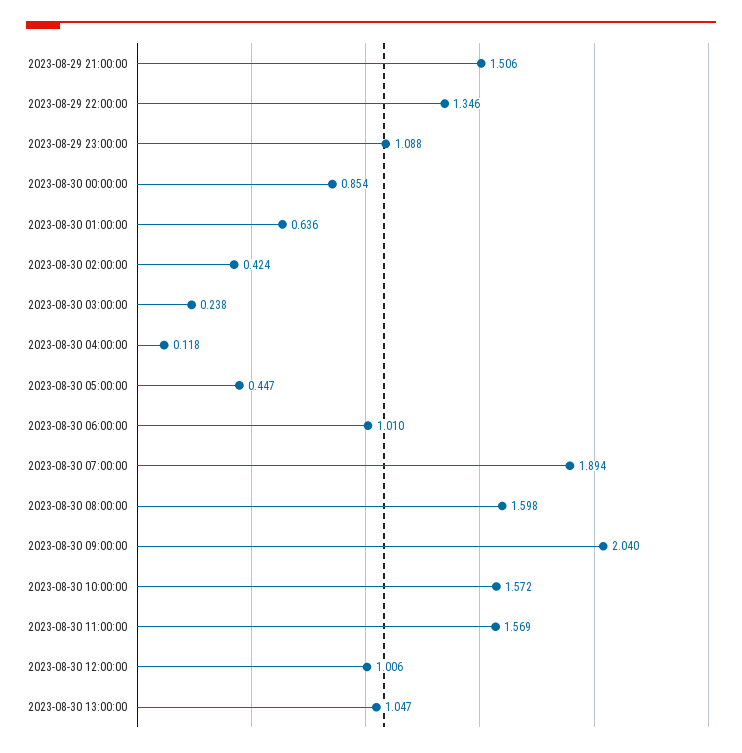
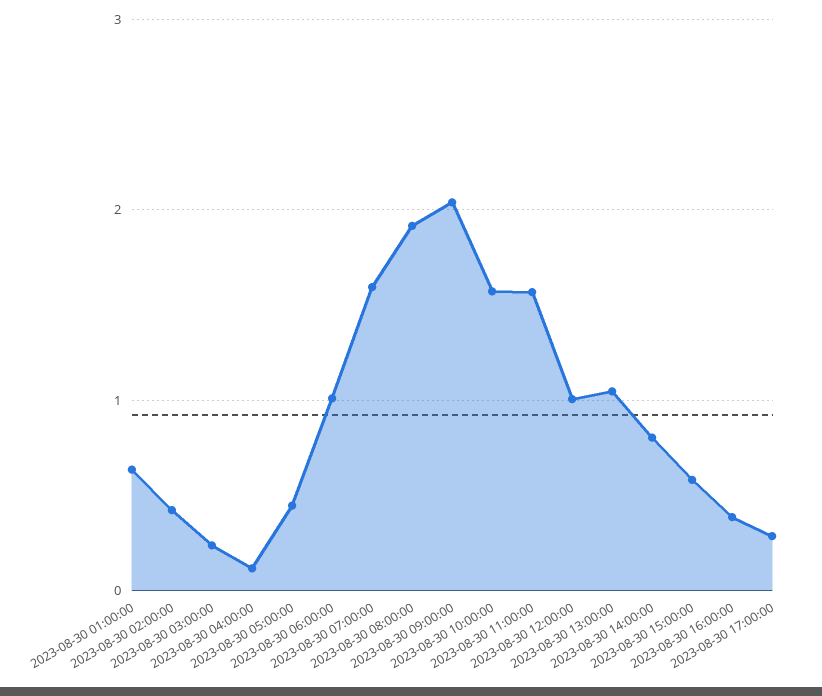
2023-08-29 21:00:00: 1.506 -> none
2023-08-29 22:00:00: 1.346 -> none
2023-08-29 23:00:00: 1.088 -> none
2023-08-30 00:00:00: 0.854 -> none
2023-08-30 07:00:00: 1.894 -> 1.6
2023-08-30 08:00:00: 1.598 -> 1.9
2023-08-30 14:00:00: none -> 0.8
2023-08-30 15:00:00: none -> 0.6
2023-08-30 16:00:00: none -> 0.4
2023-08-30 17:00:00: none -> 0.3

